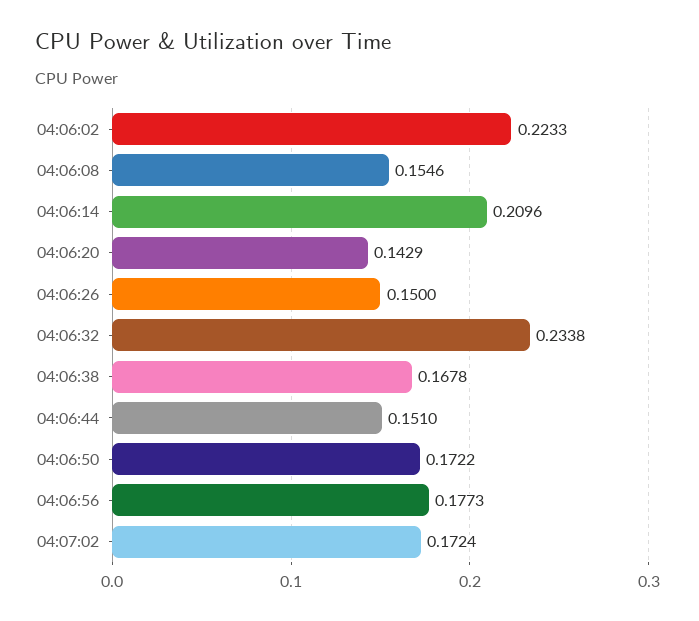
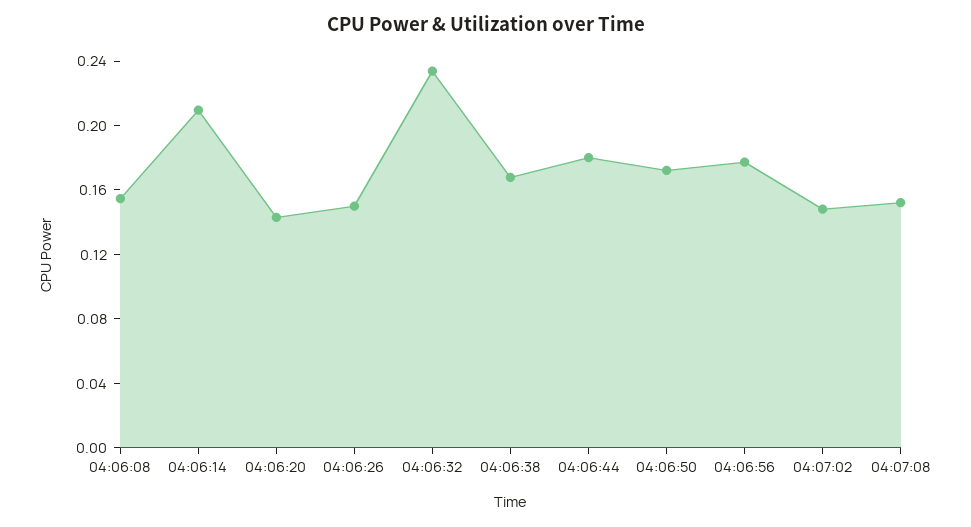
04:06:02: 0.2233 -> none
04:06:44: 0.151 -> 0.18
04:07:02: 0.1724 -> 0.15
04:07:08: none -> 0.15

